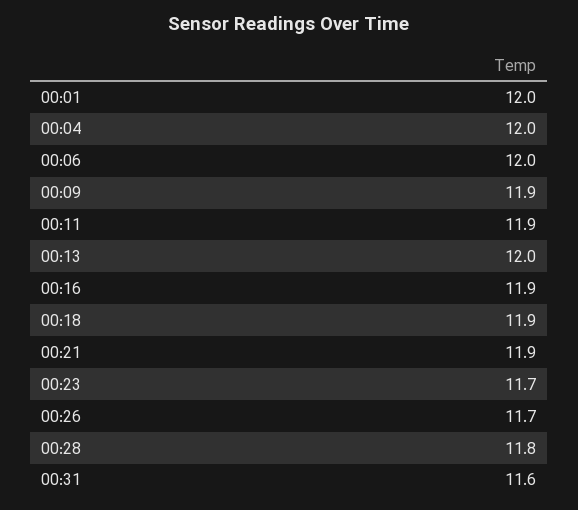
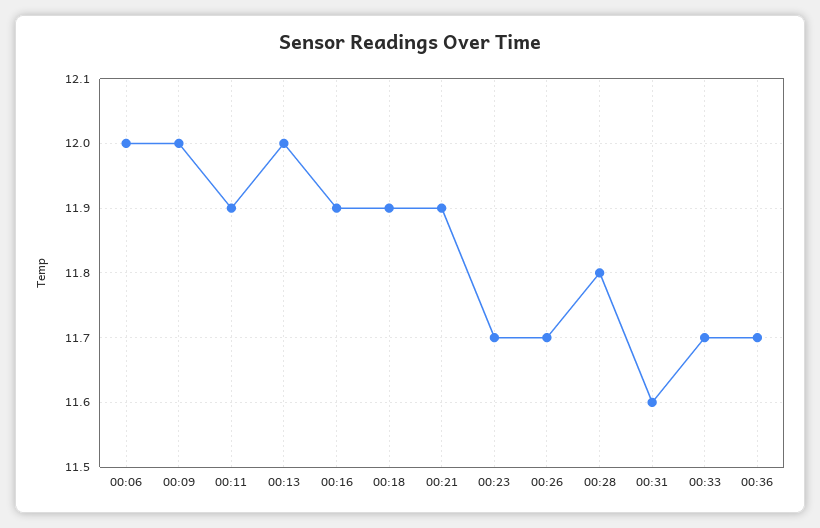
00:01: 12 -> none
00:04: 12 -> none
00:09: 11.9 -> 12
00:33: none -> 11.7
00:36: none -> 11.7

